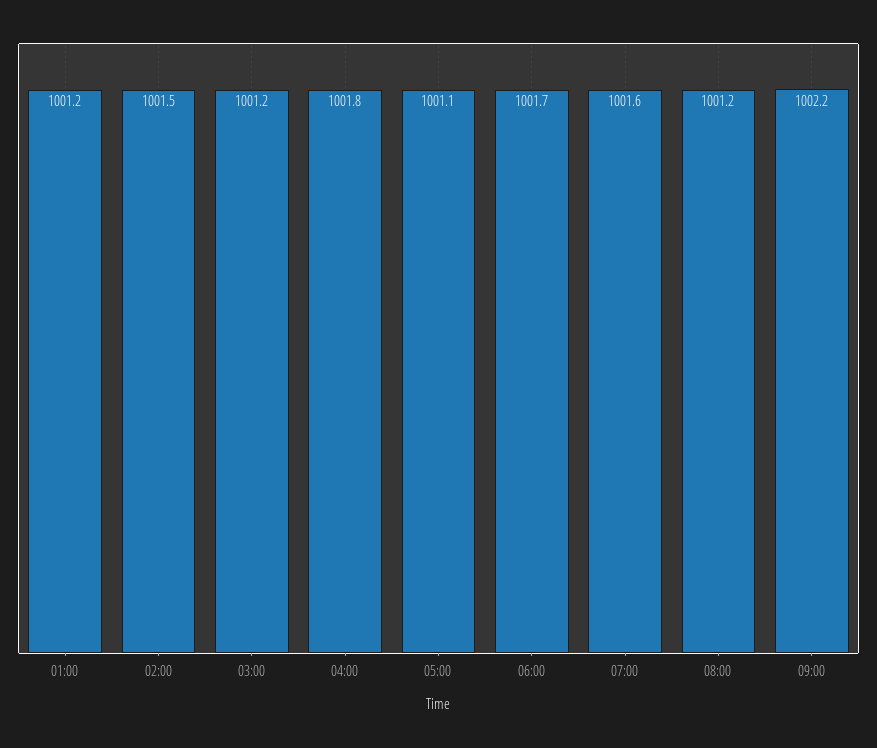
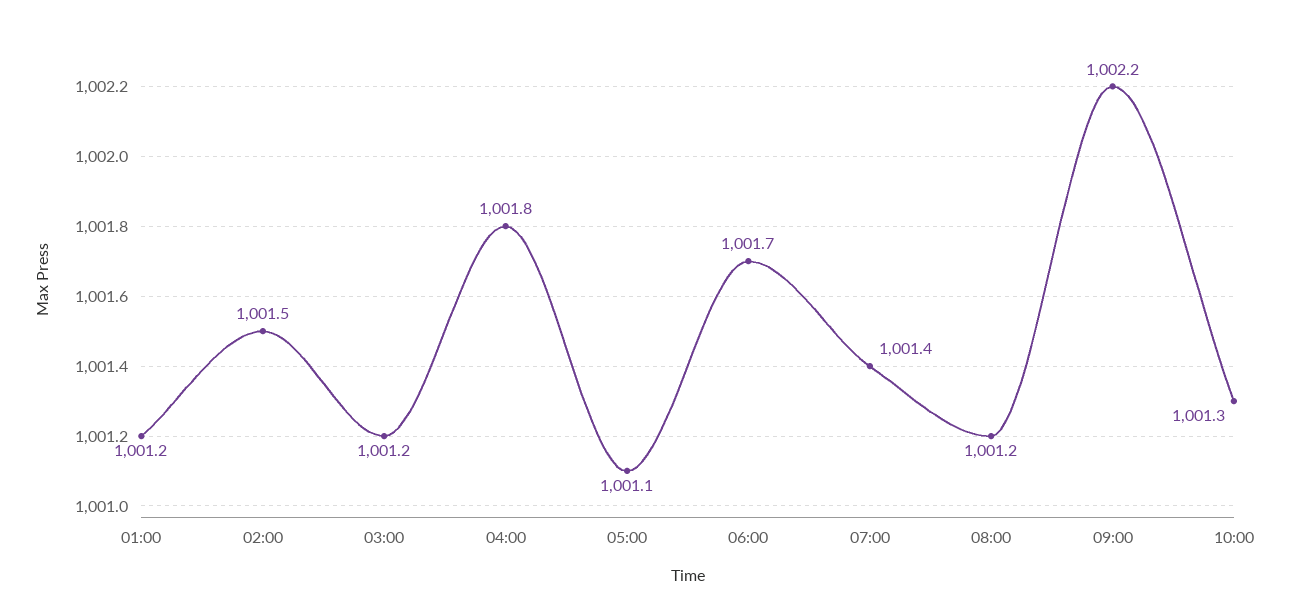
07:00: 1001.6 -> 1001.4
10:00: none -> 1001.3

